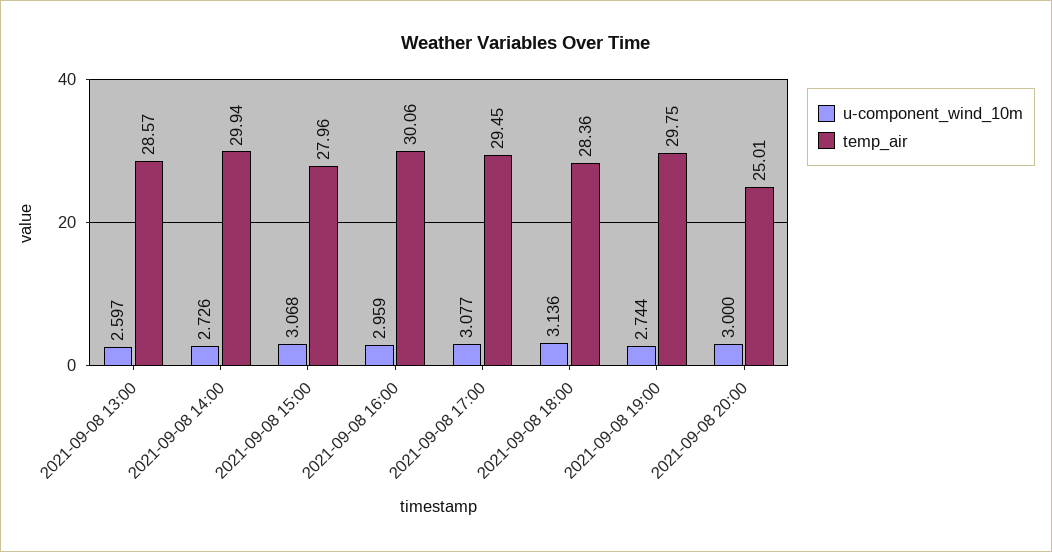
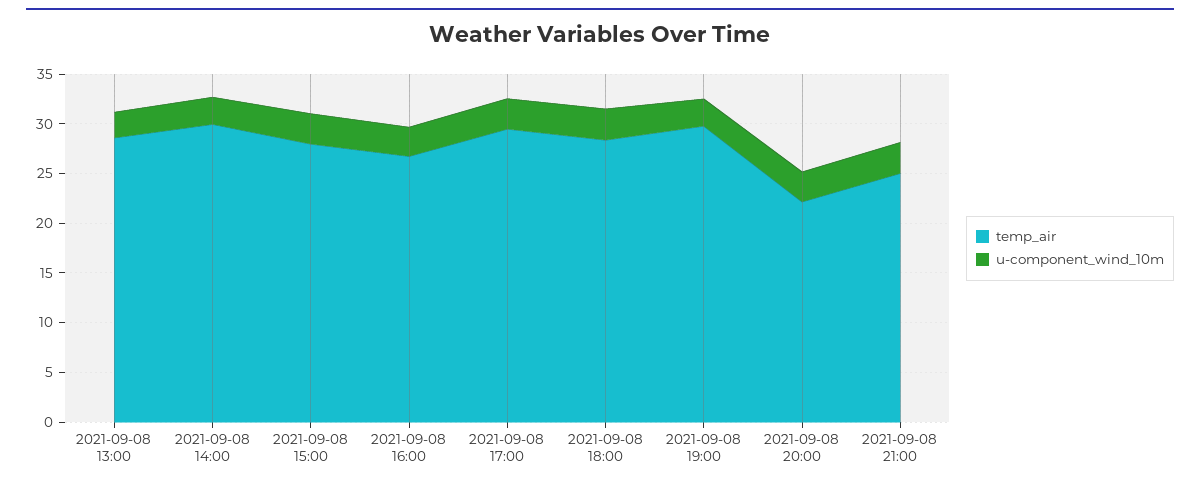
temp_air, 2021-09-08 16:00: 30.06 -> 27
temp_air, 2021-09-08 20:00: 25.01 -> 22
temp_air, 2021-09-08 21:00: none -> 25
u-component_wind_10m, 2021-09-08 21:00: none -> 3

